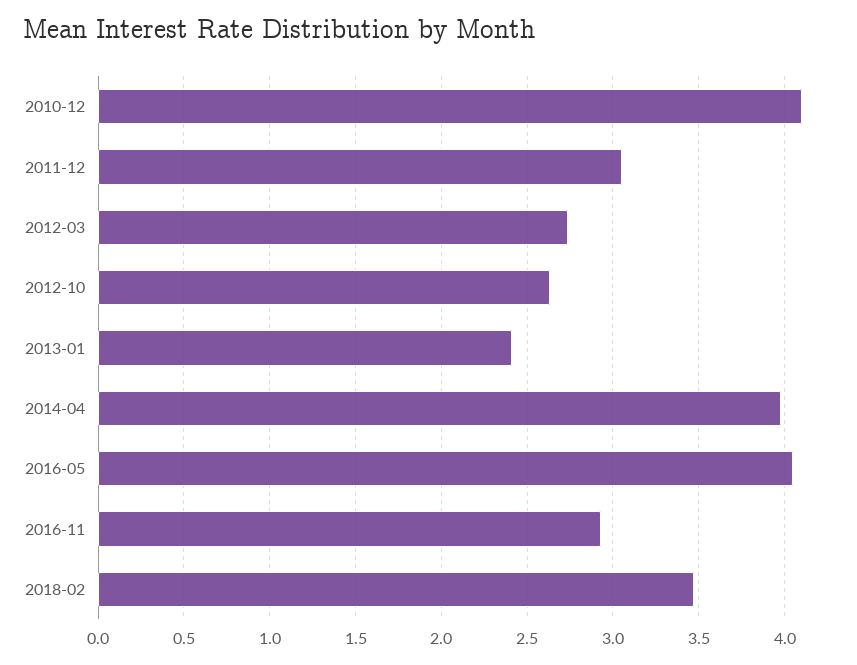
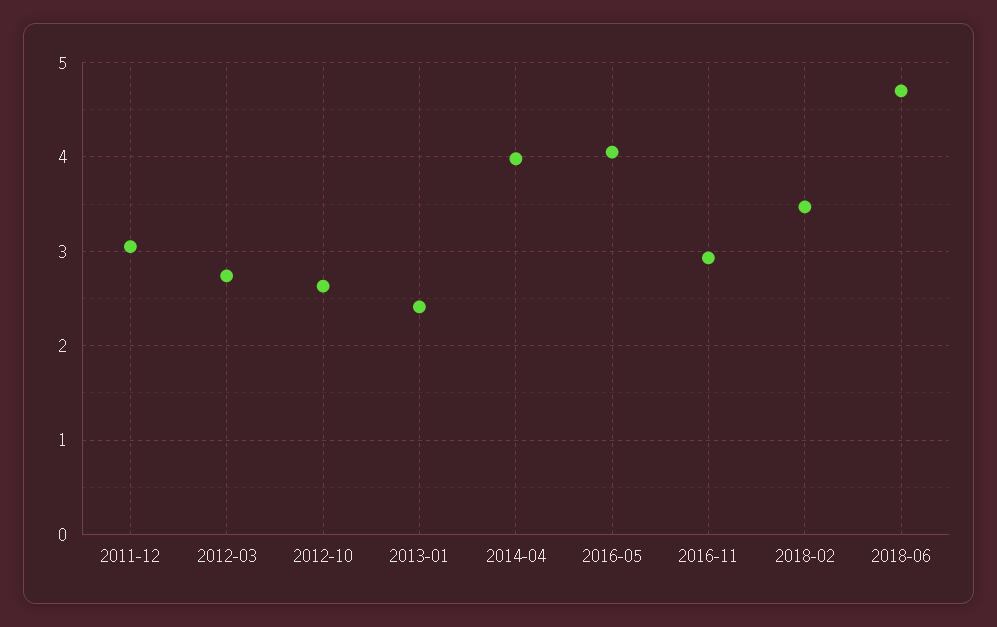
2010-12: 4.1 -> none
2018-06: none -> 4.7

